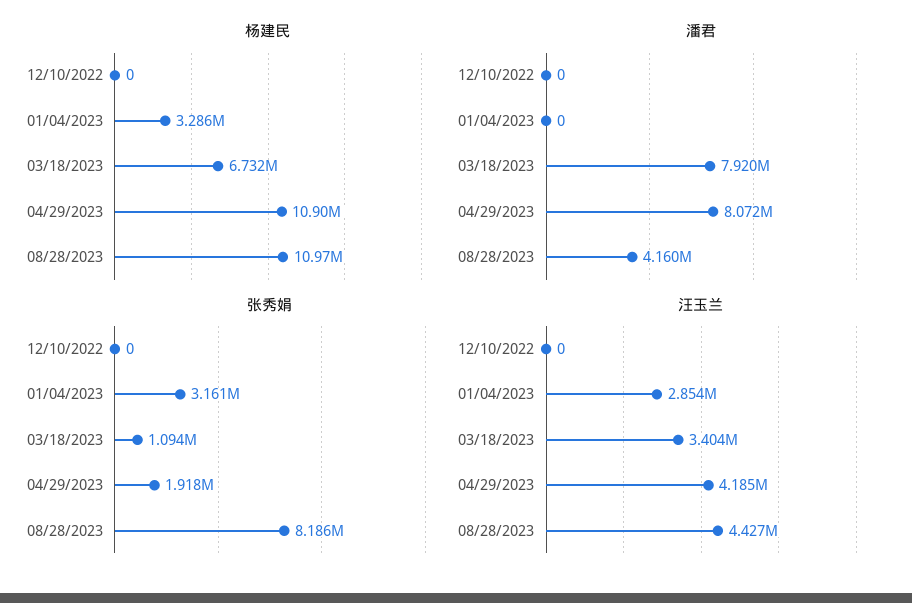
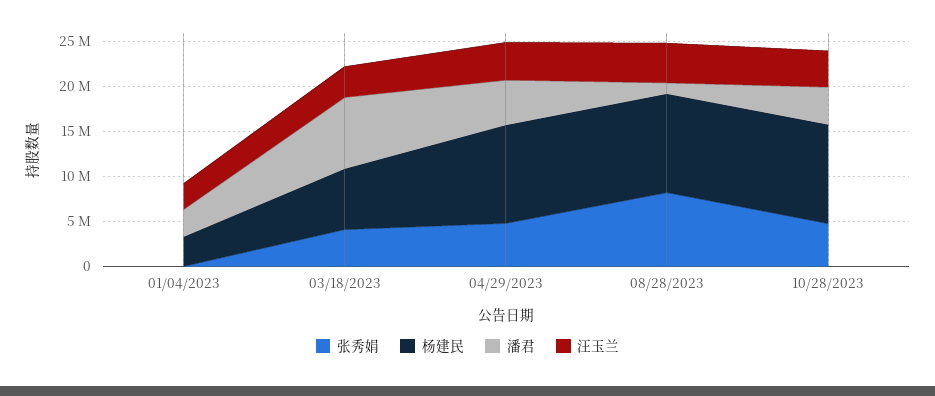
杨建民, 12/10/2022: 0 -> none
潘君, 12/10/2022: 0 -> none
潘君, 01/04/2023: 0 -> 3000000
潘君, 04/29/2023: 8072000 -> 5000000
潘君, 08/28/2023: 4160000 -> 1000000
张秀娟, 12/10/2022: 0 -> none
张秀娟, 01/04/2023: 3161000 -> 0
张秀娟, 03/18/2023: 1094000 -> 4000000
张秀娟, 04/29/2023: 1918000 -> 5000000
汪玉兰, 12/10/2022: 0 -> none
张秀娟, 10/28/2023: none -> 5000000
杨建民, 10/28/2023: none -> 11000000
潘君, 10/28/2023: none -> 4000000
汪玉兰, 10/28/2023: none -> 4000000

